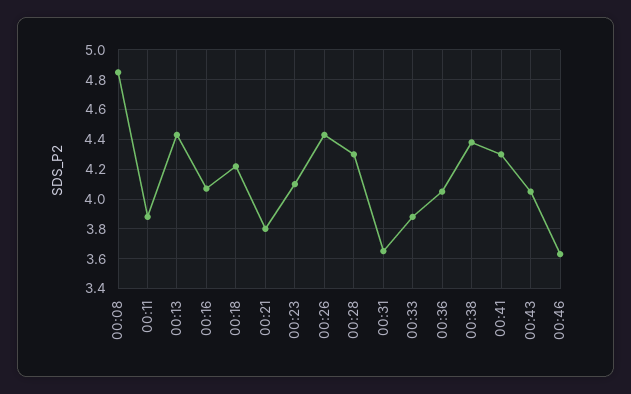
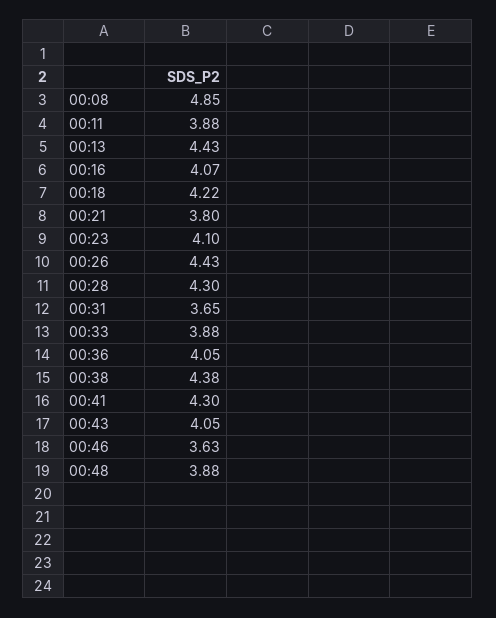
00:48: none -> 3.88

